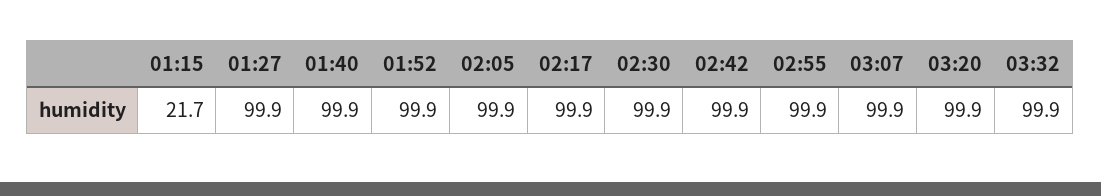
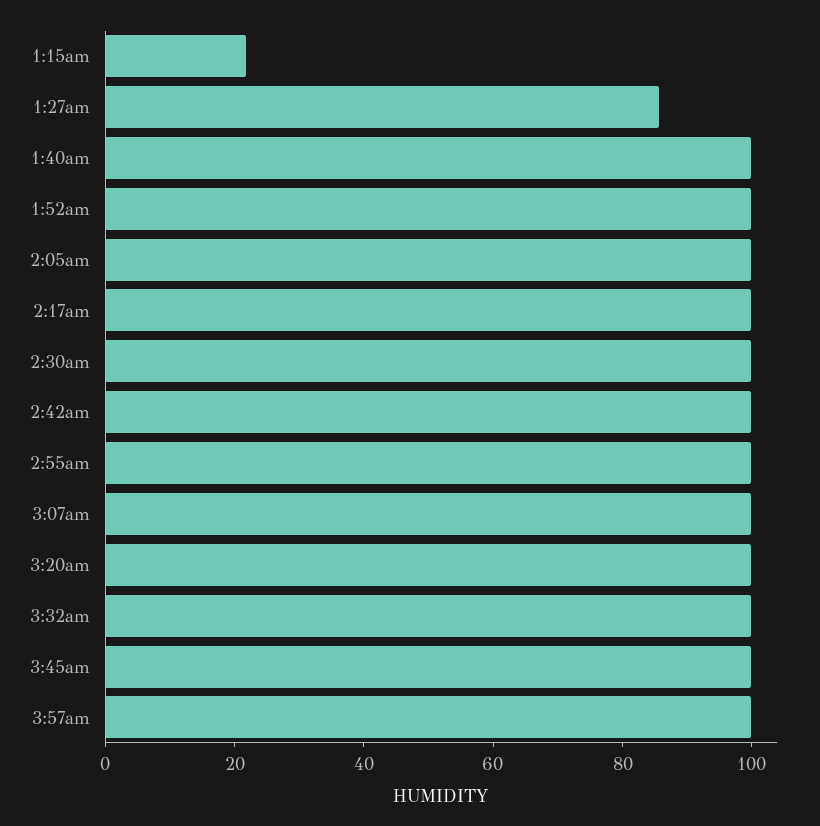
01:27: 99.9 -> 85
3:45am: none -> 100
3:57am: none -> 100

